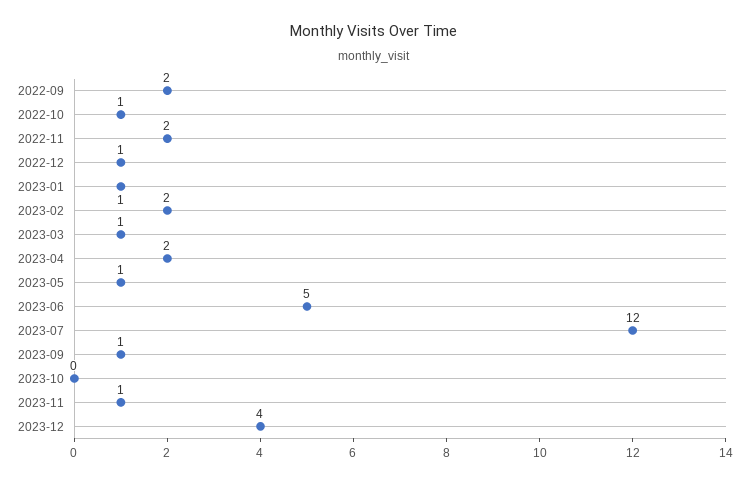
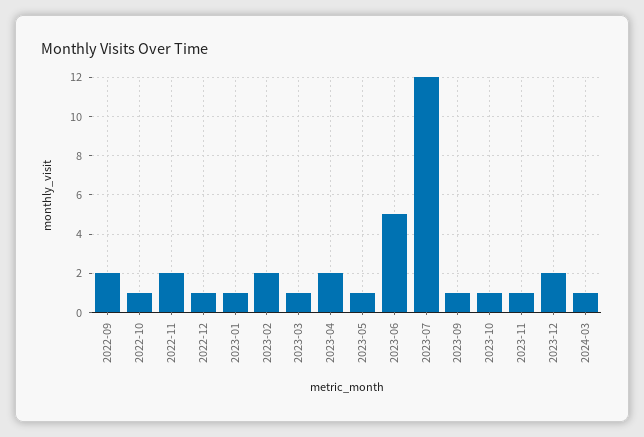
2023-10: 0 -> 1
2023-12: 4 -> 2
2024-03: none -> 1

